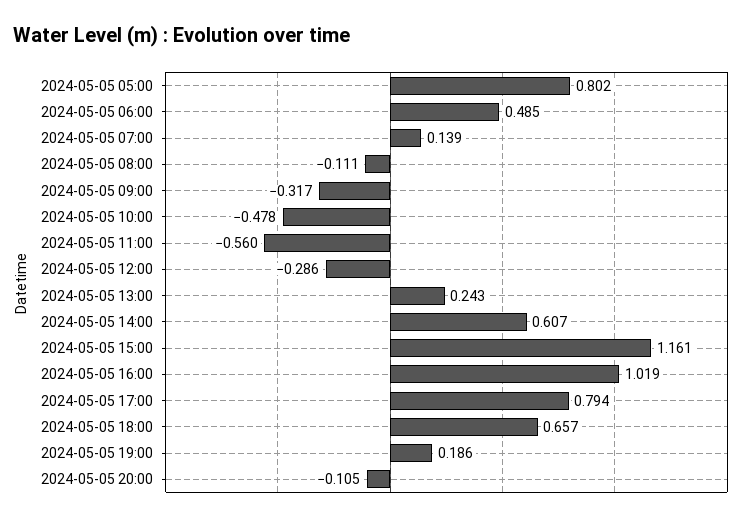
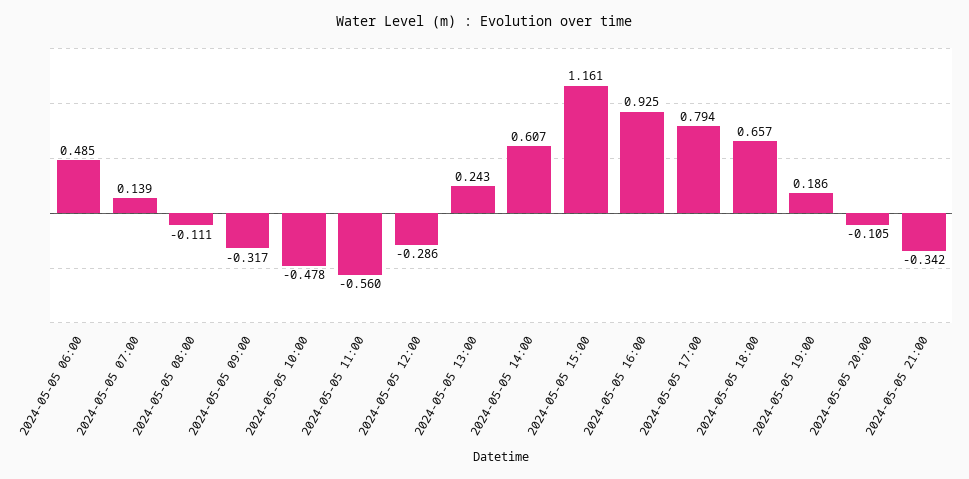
2024-05-05 05:00: 0.802 -> none
2024-05-05 16:00: 1.019 -> 0.925
2024-05-05 21:00: none -> -0.342

